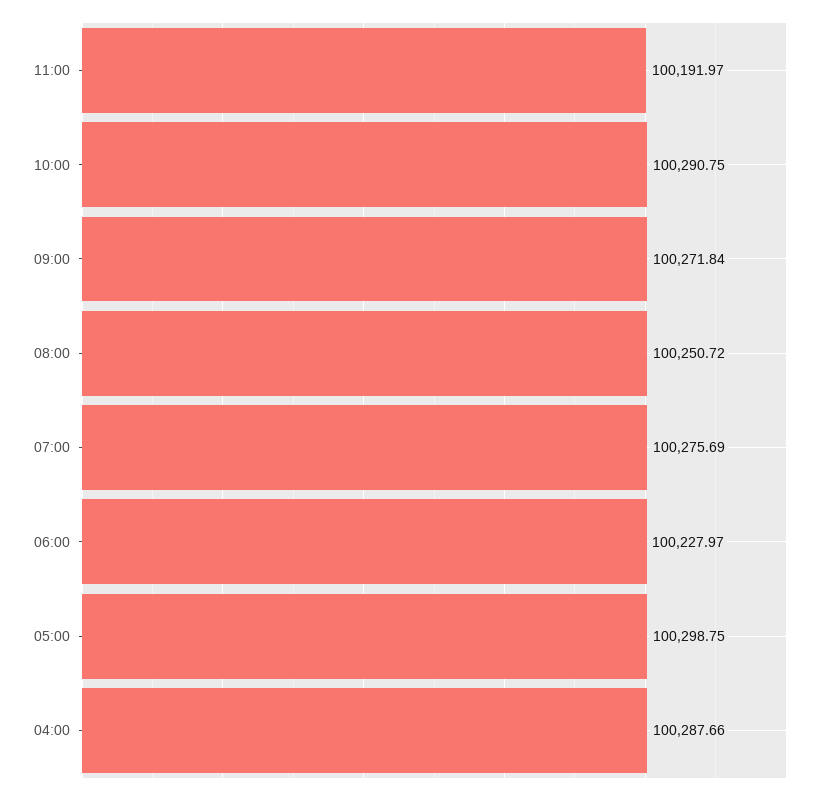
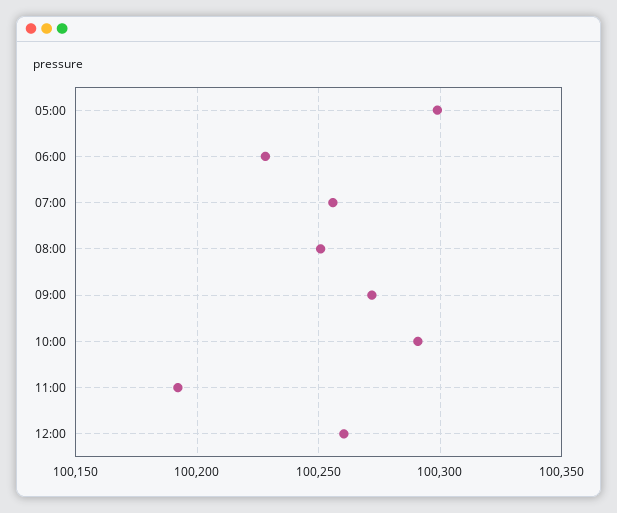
07:00: 100275.69 -> 100255
04:00: 100287.66 -> none
12:00: none -> 100260

